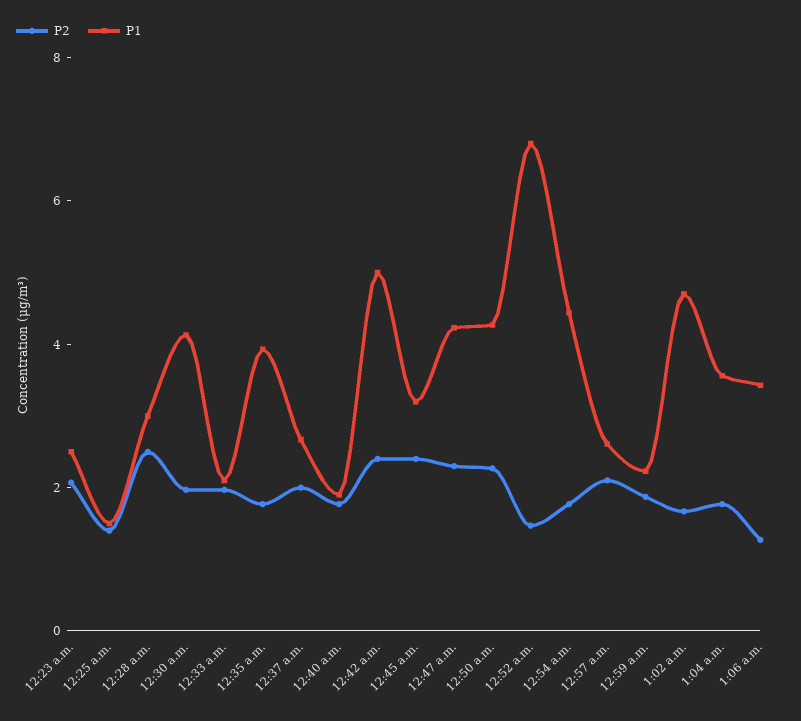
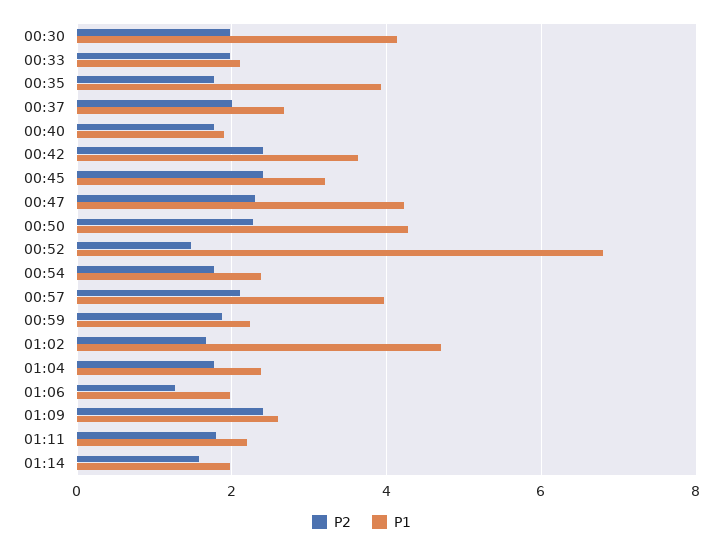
P2, 12:23 a.m.: 2 -> none
P1, 12:23 a.m.: 2.5 -> none
P2, 12:25 a.m.: 1.5 -> none
P1, 12:25 a.m.: 1.5 -> none
P2, 12:28 a.m.: 2.5 -> none
P1, 12:28 a.m.: 3 -> none
P1, 12:42 a.m.: 5 -> 3.6
P1, 12:54 a.m.: 4.5 -> 2.4
P1, 12:57 a.m.: 2.5 -> 4
P1, 1:04 a.m.: 3.5 -> 2.4
P1, 1:06 a.m.: 3.5 -> 2
P2, 01:09: none -> 2.4
P1, 01:09: none -> 2.6
P2, 01:11: none -> 1.8
P1, 01:11: none -> 2.2
P2, 01:14: none -> 1.6
P1, 01:14: none -> 2

